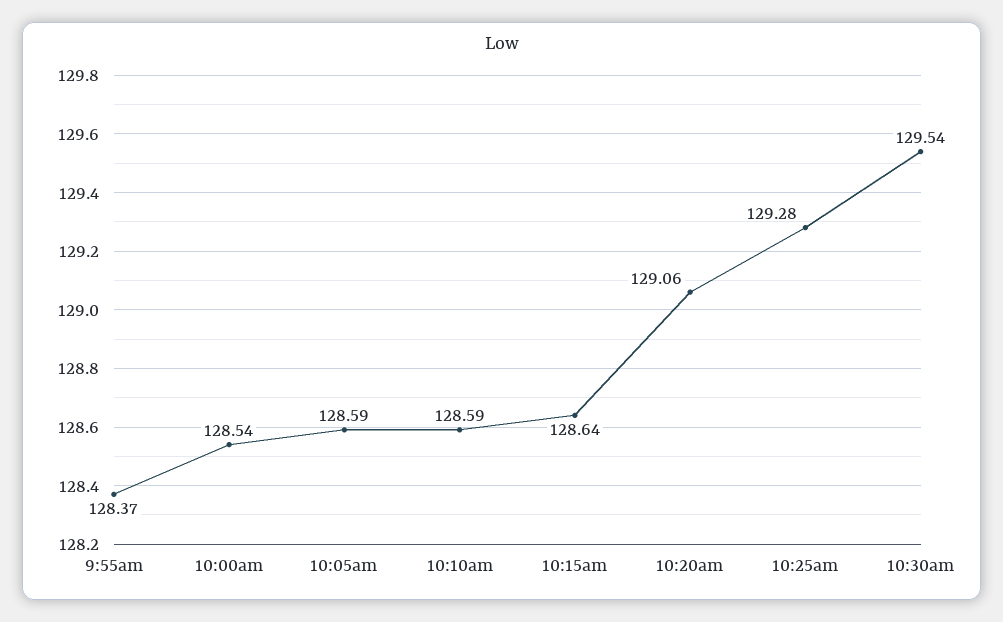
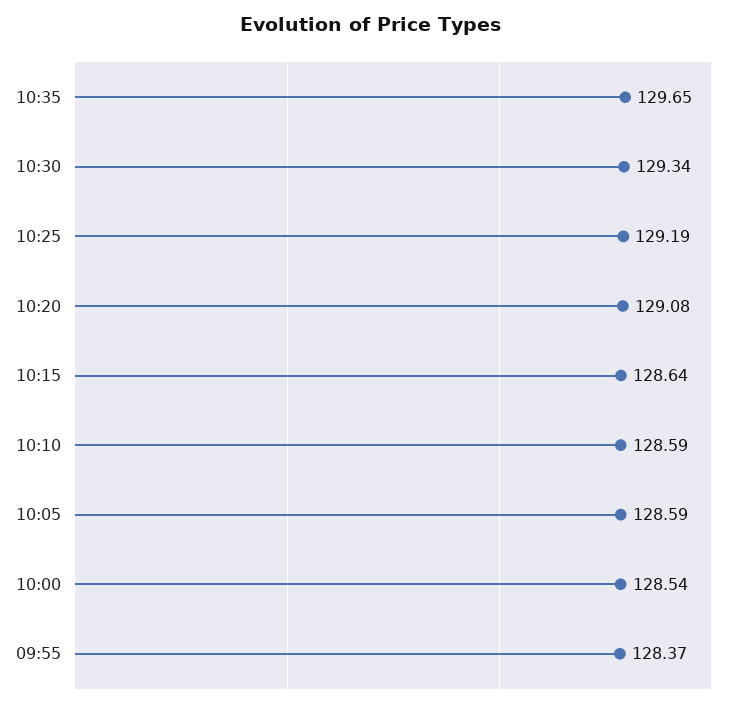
10:20am: 129.06 -> 129.08
10:25am: 129.28 -> 129.19
10:30am: 129.54 -> 129.34
10:35: none -> 129.65

